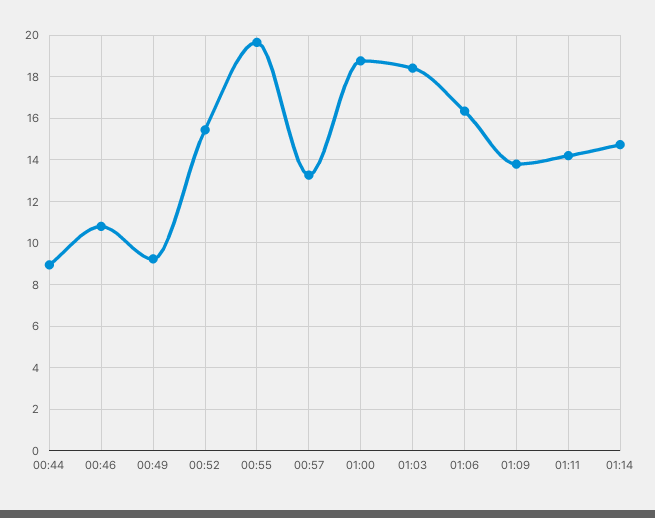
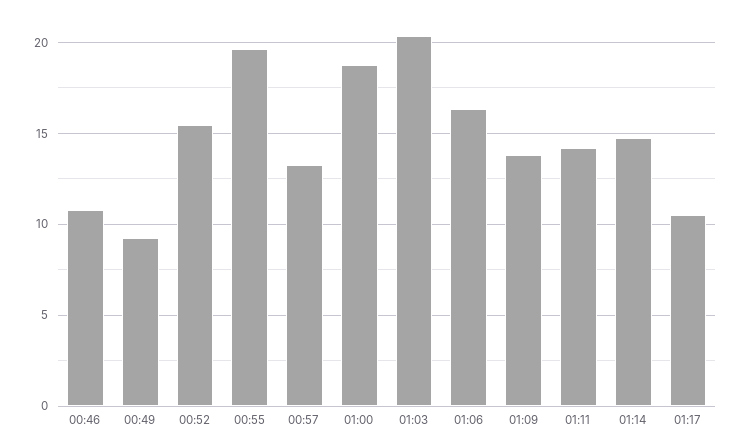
00:44: 9 -> none
01:03: 18.5 -> 20.5
01:17: none -> 10.5

